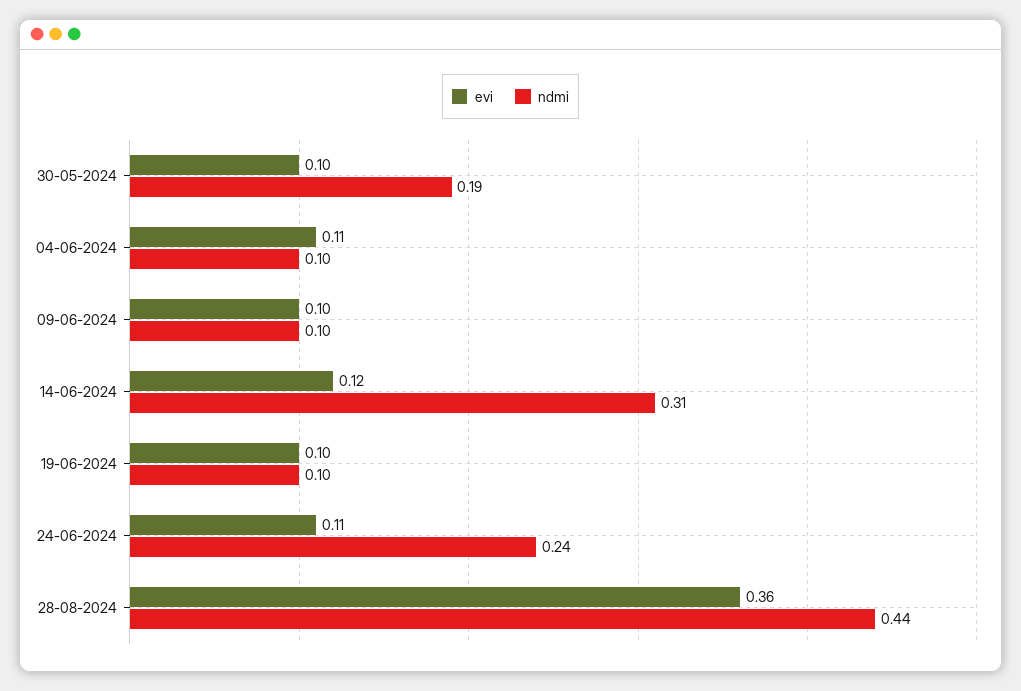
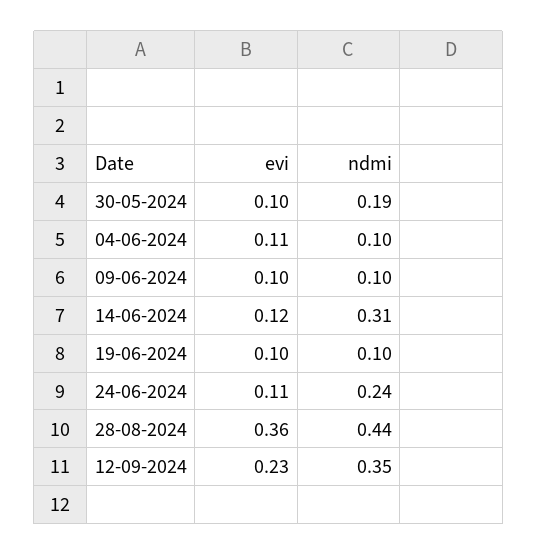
evi, 12-09-2024: none -> 0.23
ndmi, 12-09-2024: none -> 0.35

